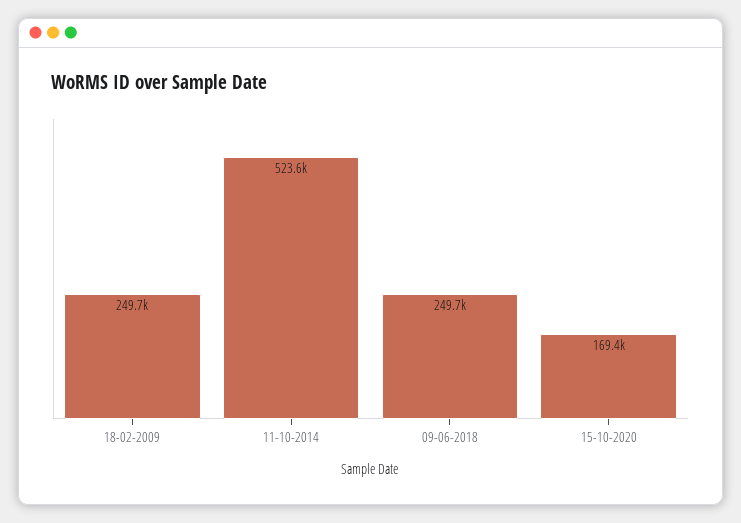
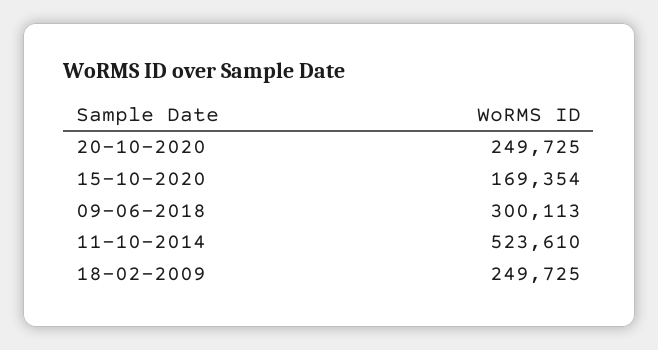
09-06-2018: 249700 -> 300113
20-10-2020: none -> 249725

